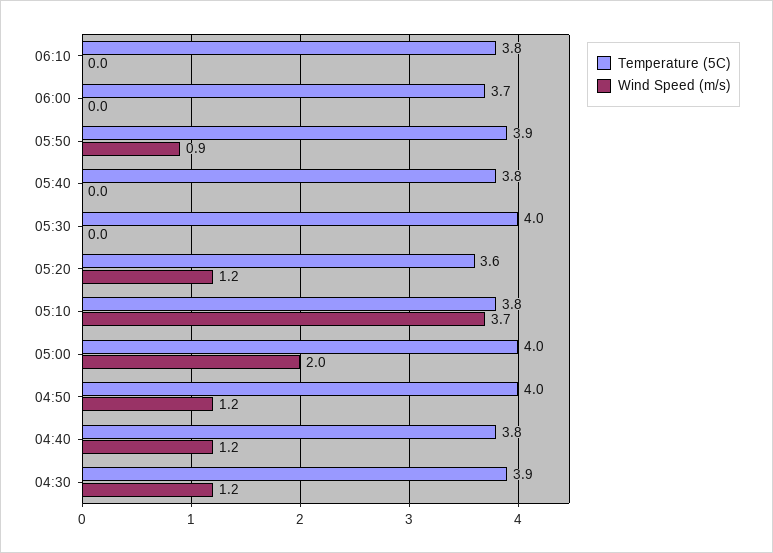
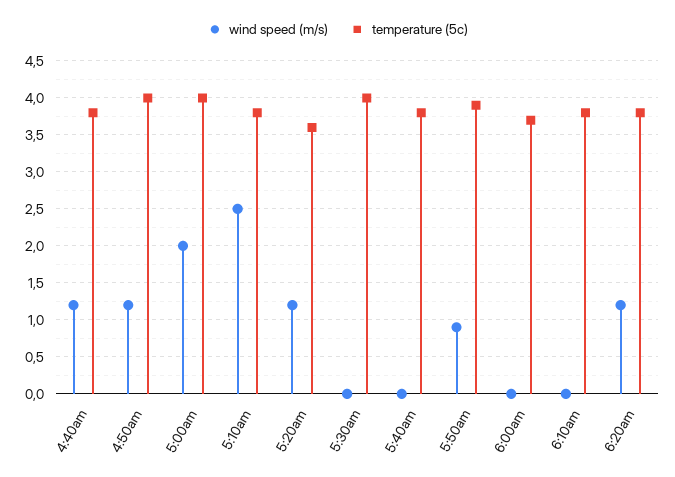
Wind Speed (m/s), 05:10: 3.7 -> 2.5
Temperature (5C), 04:30: 3.9 -> none
Wind Speed (m/s), 04:30: 1.2 -> none
Wind Speed (m/s), 6:20am: none -> 1.2
Temperature (5C), 6:20am: none -> 3.8

